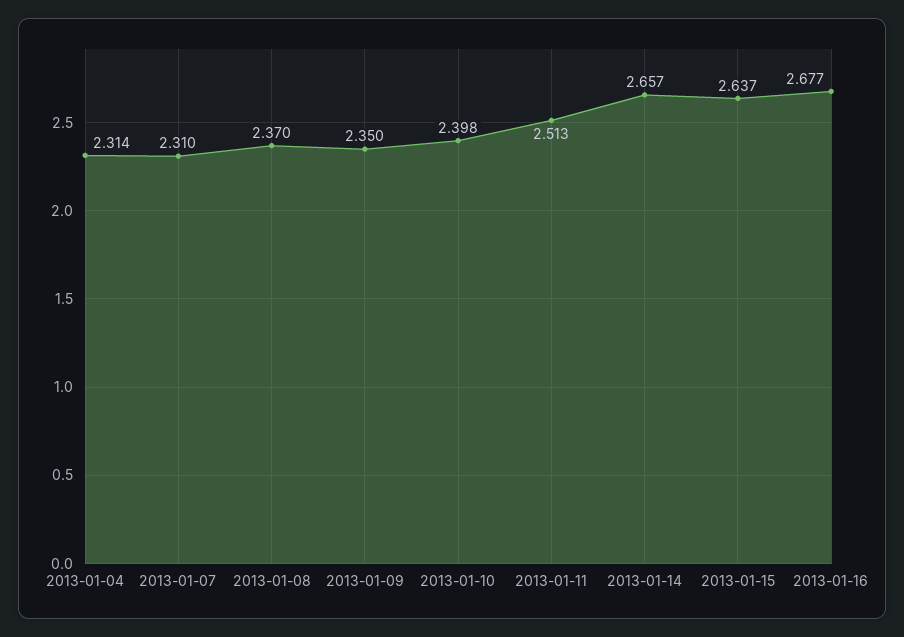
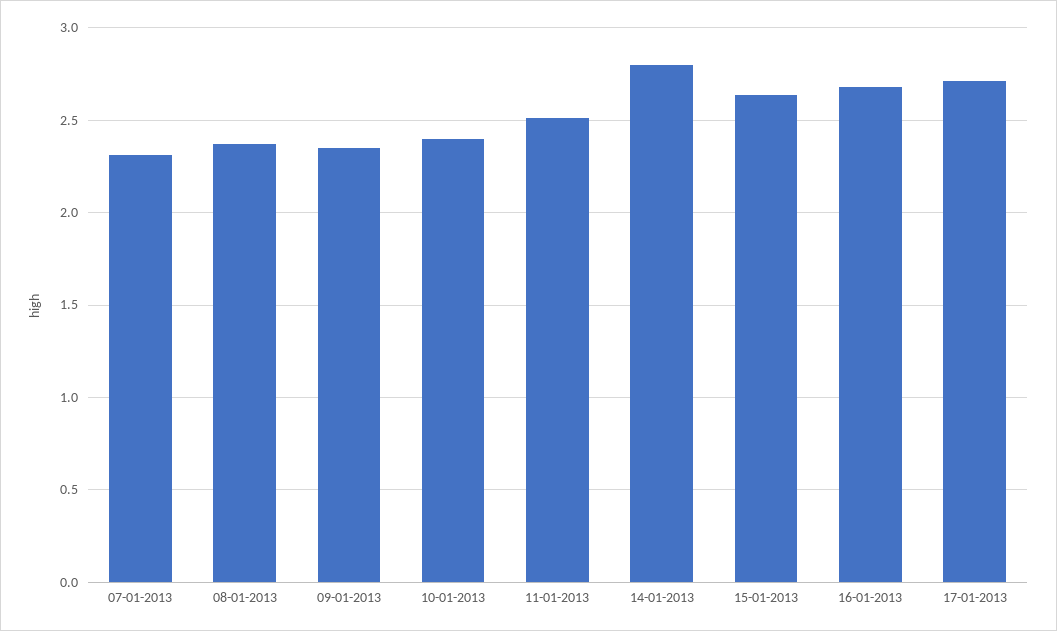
2013-01-04: 2.314 -> none
2013-01-14: 2.657 -> 2.8
17-01-2013: none -> 2.7

